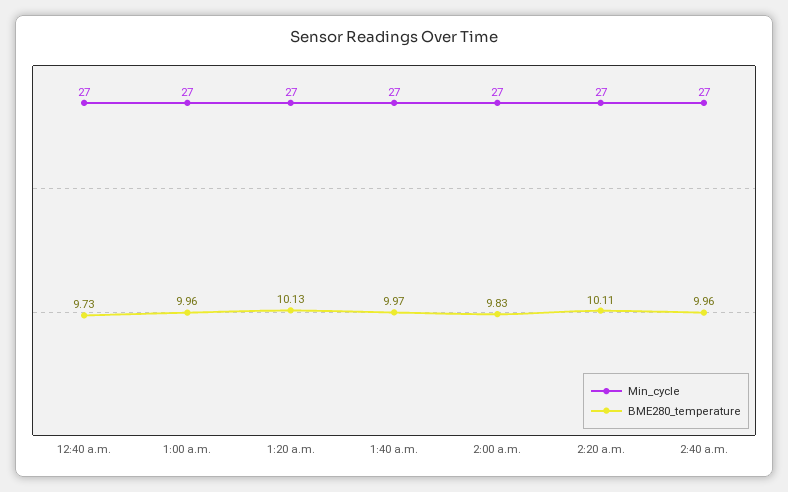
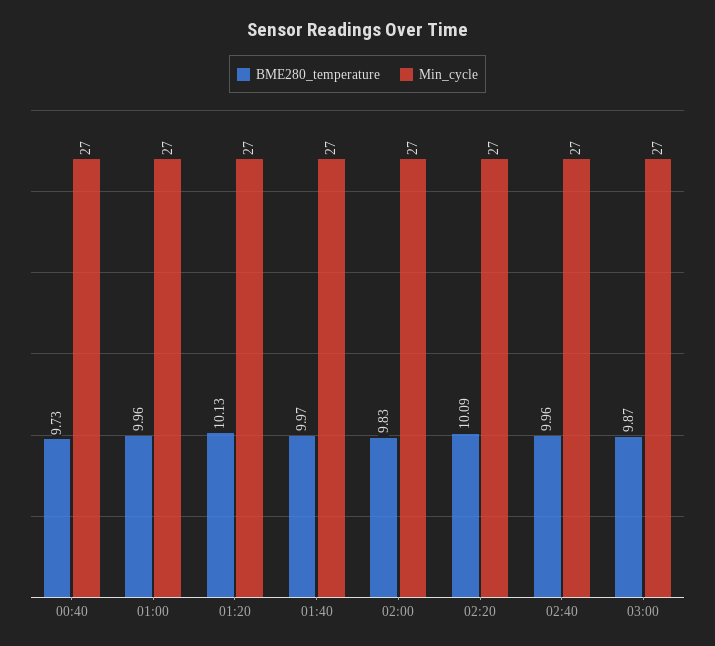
BME280_temperature, 2:20 a.m.: 10.11 -> 10.09
BME280_temperature, 03:00: none -> 9.87
Min_cycle, 03:00: none -> 27

